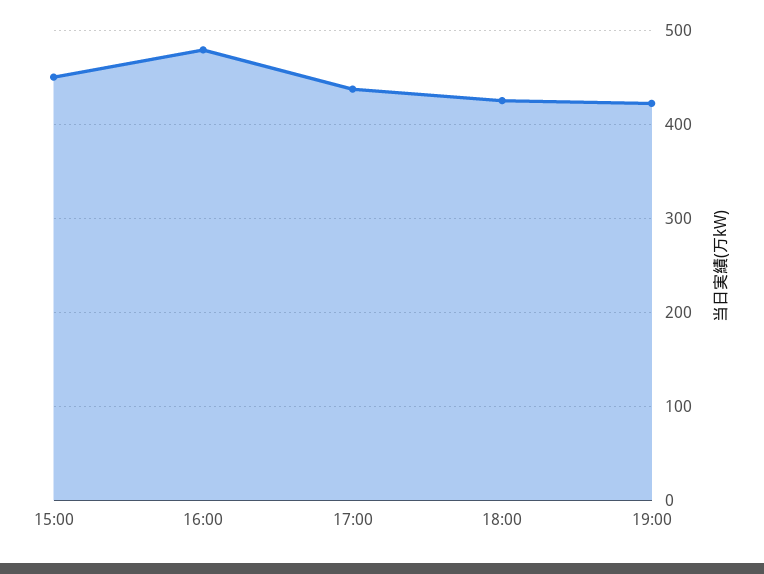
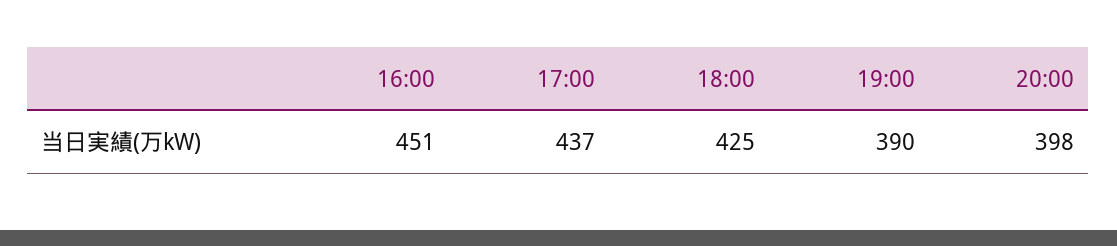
15:00: 450 -> none
16:00: 480 -> 451
19:00: 420 -> 390
20:00: none -> 398

